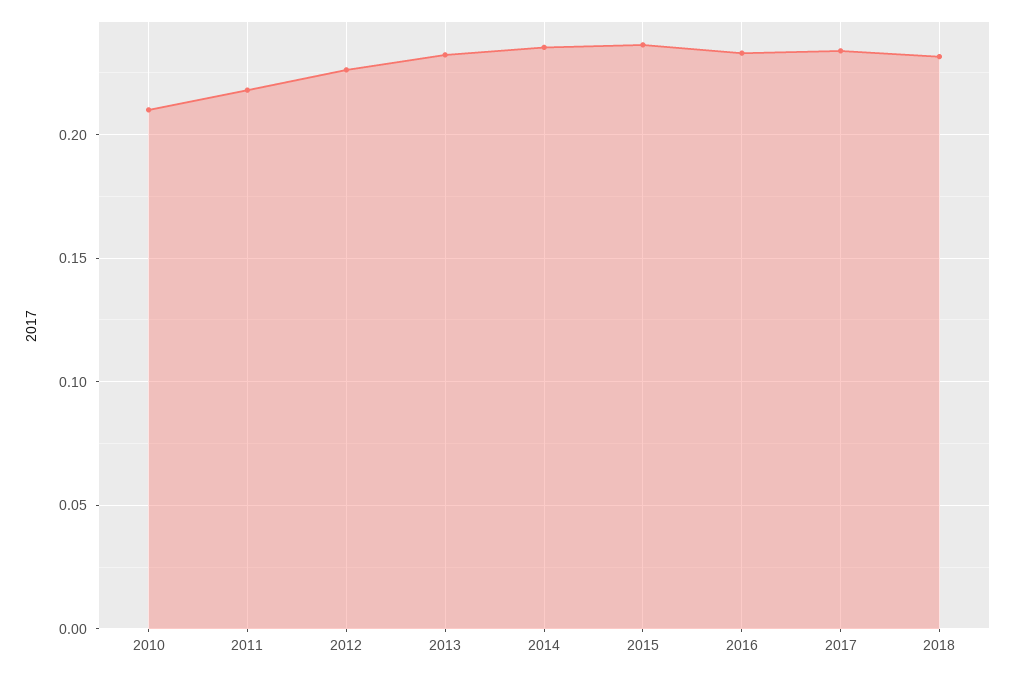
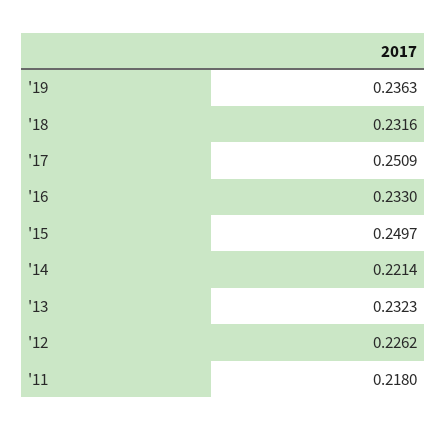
2010: 0.21 -> none
2014: 0.235 -> 0.2214
2015: 0.235 -> 0.2497
2017: 0.235 -> 0.2509
'19: none -> 0.2363

